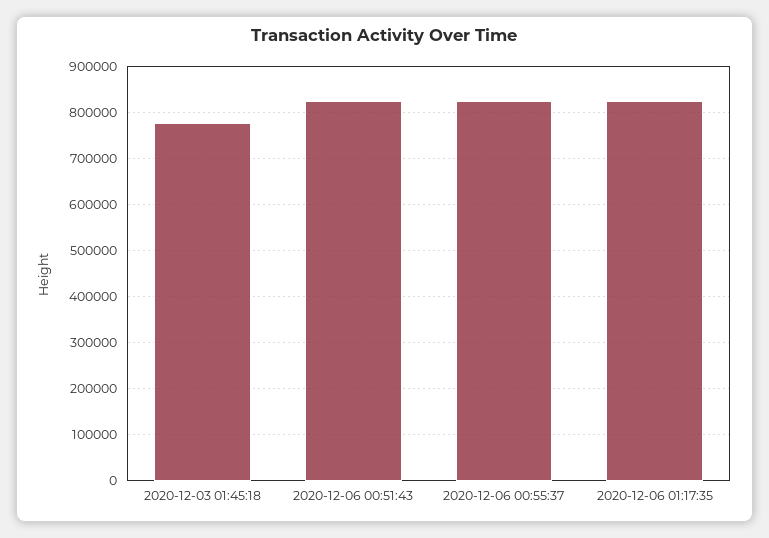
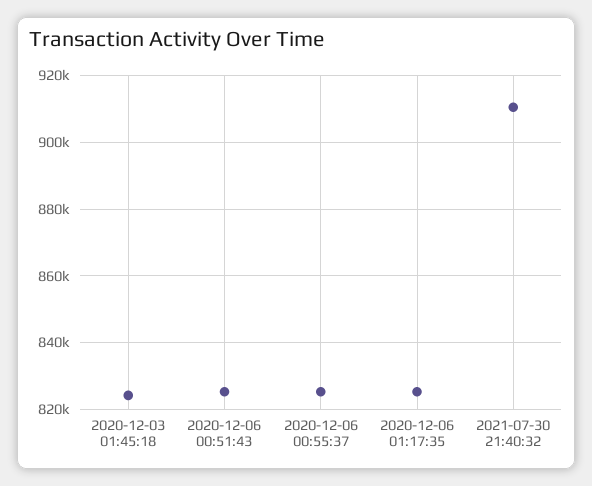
2020-12-03 01:45:18: 780000 -> 824000
2021-07-30 21:40:32: none -> 910000

